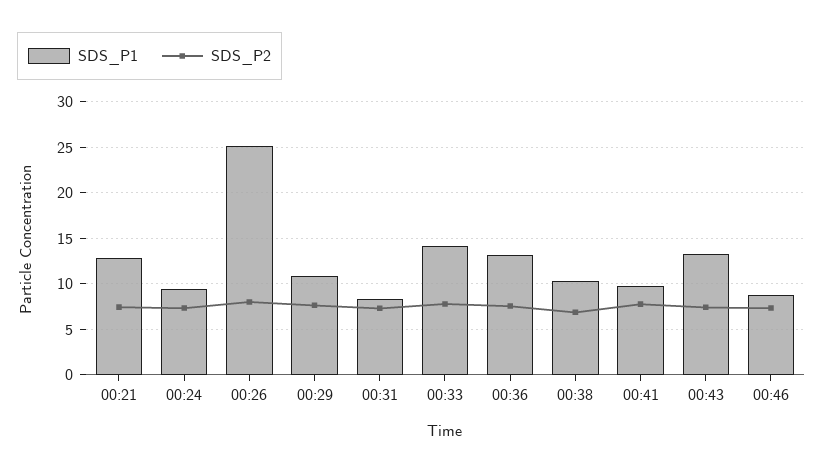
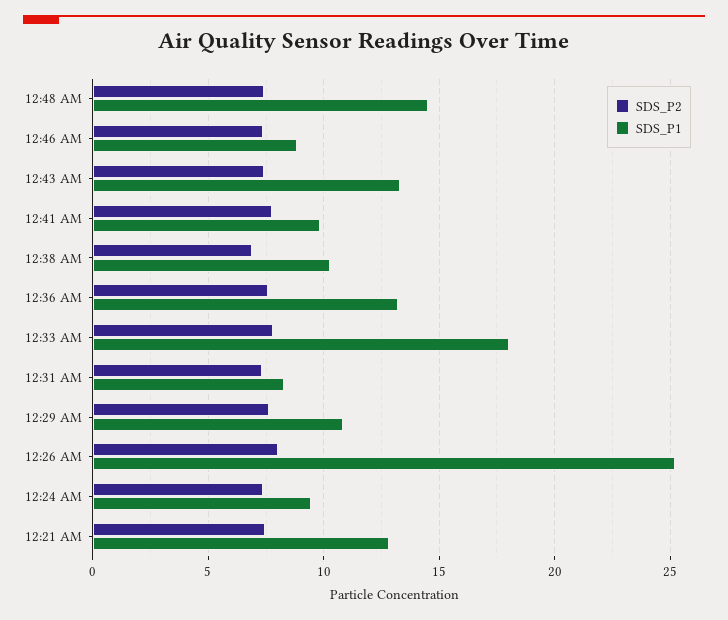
SDS_P1, 00:33: 14 -> 18
SDS_P2, 12:48 AM: none -> 7.5
SDS_P1, 12:48 AM: none -> 14.5

